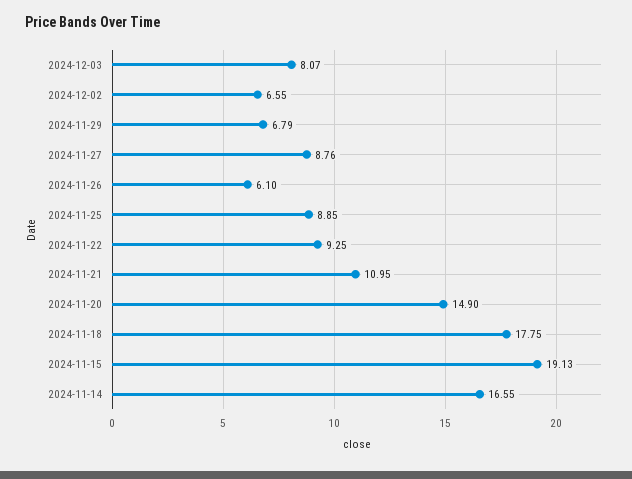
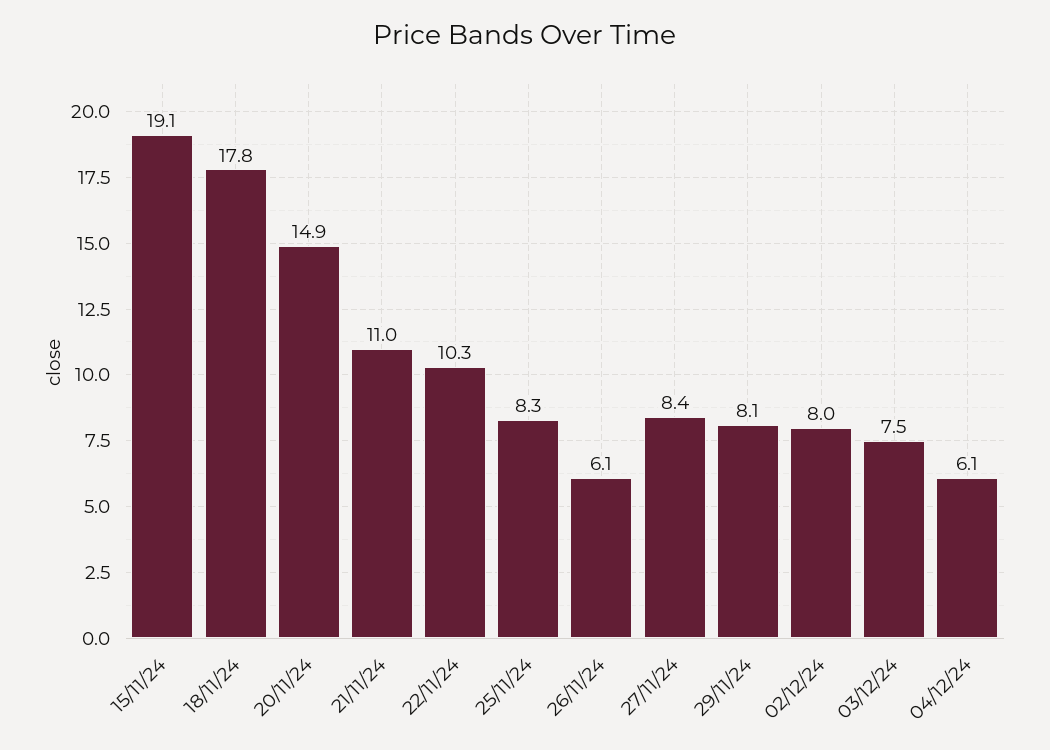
2024-12-03: 8.07 -> 7.5
2024-12-02: 6.55 -> 8
2024-11-29: 6.79 -> 8.1
2024-11-27: 8.76 -> 8.4
2024-11-25: 8.85 -> 8.3
2024-11-22: 9.25 -> 10.3
2024-11-14: 16.55 -> none
04/12/24: none -> 6.1

